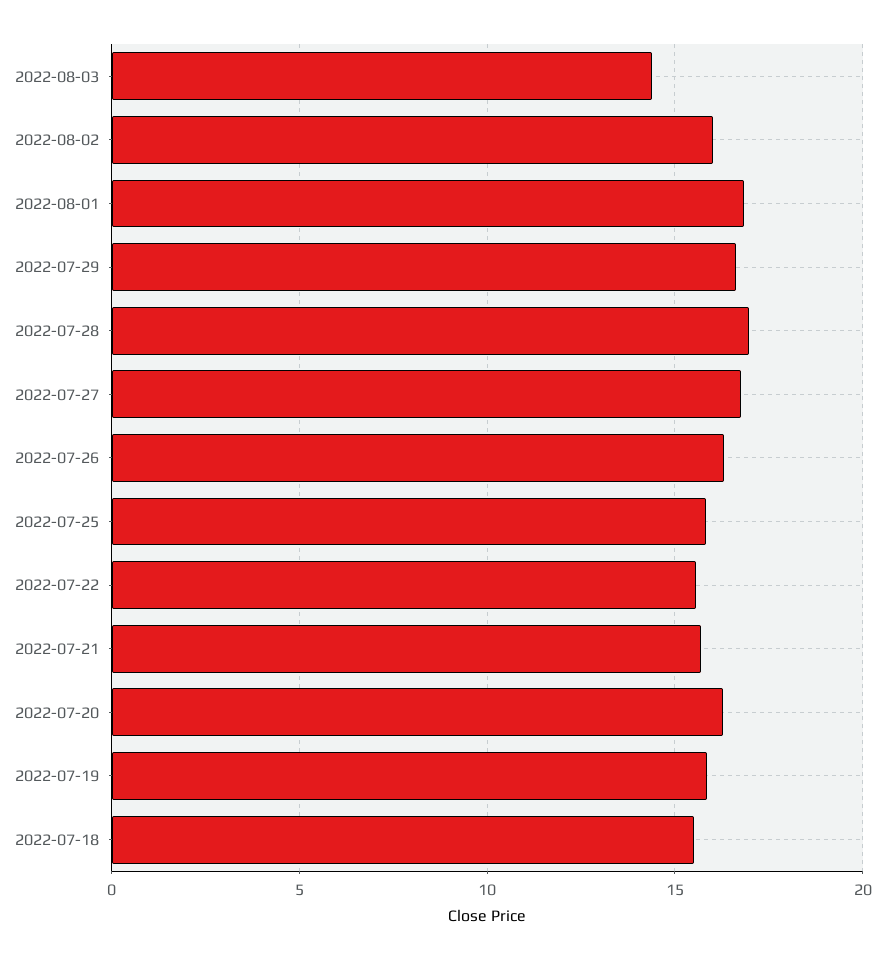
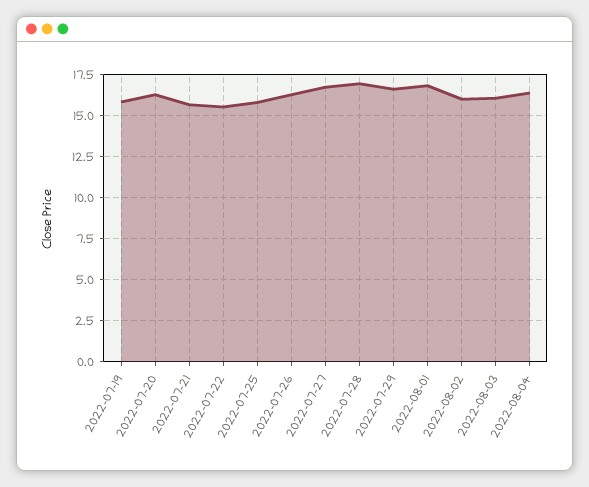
2022-08-03: 14.5 -> 16
2022-07-18: 15.5 -> none
2022-08-04: none -> 16.5

